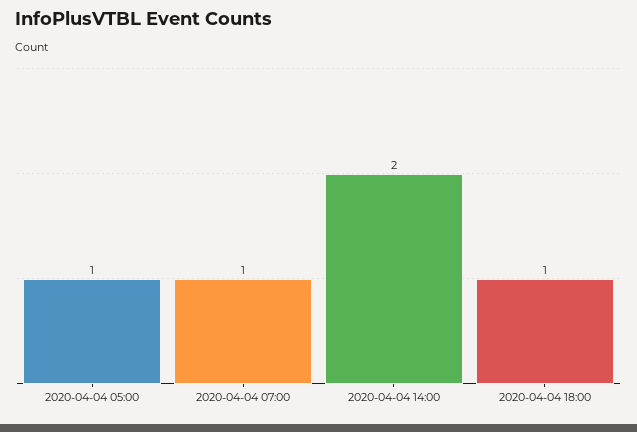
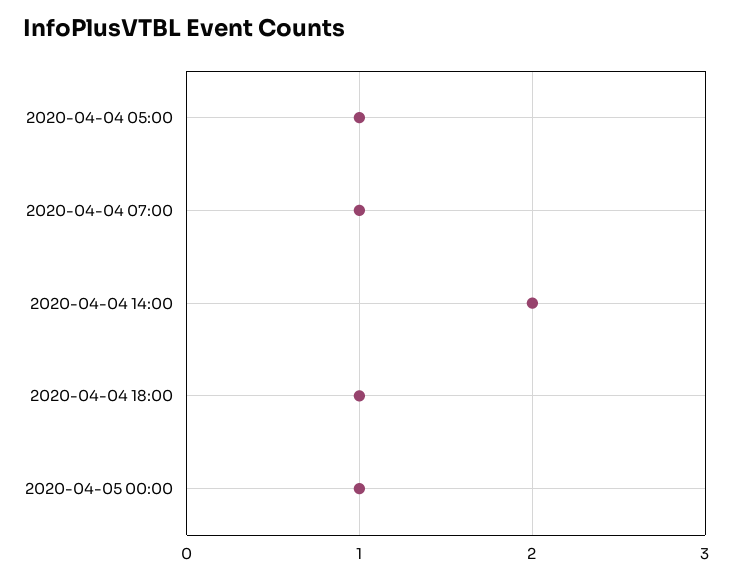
2020-04-05 00:00: none -> 1

